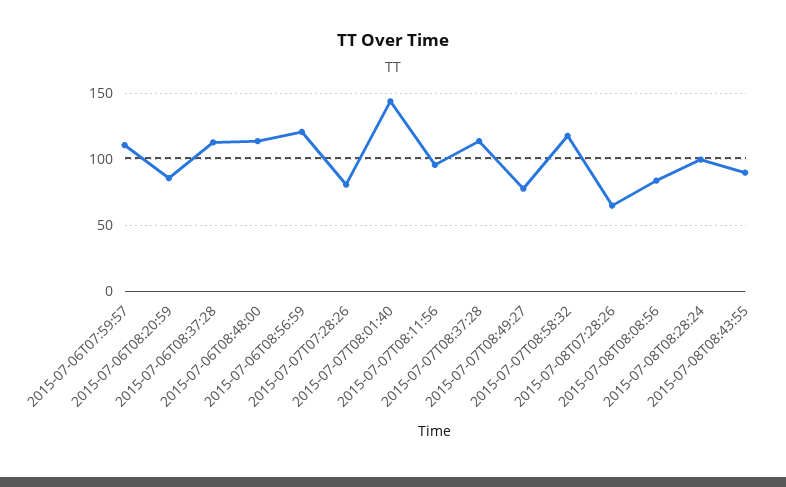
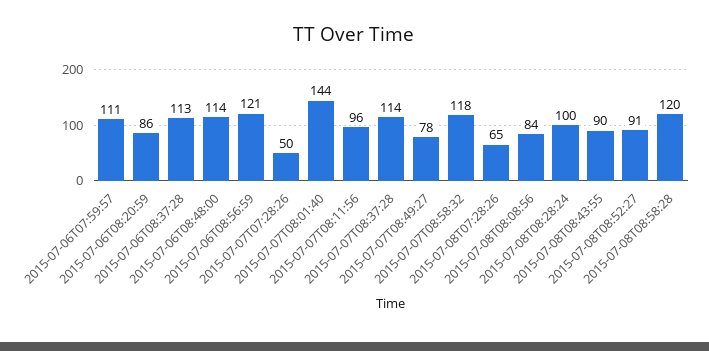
2015-07-07T07:28:26: 80 -> 50
2015-07-08T08:52:27: none -> 91
2015-07-08T08:58:28: none -> 120

